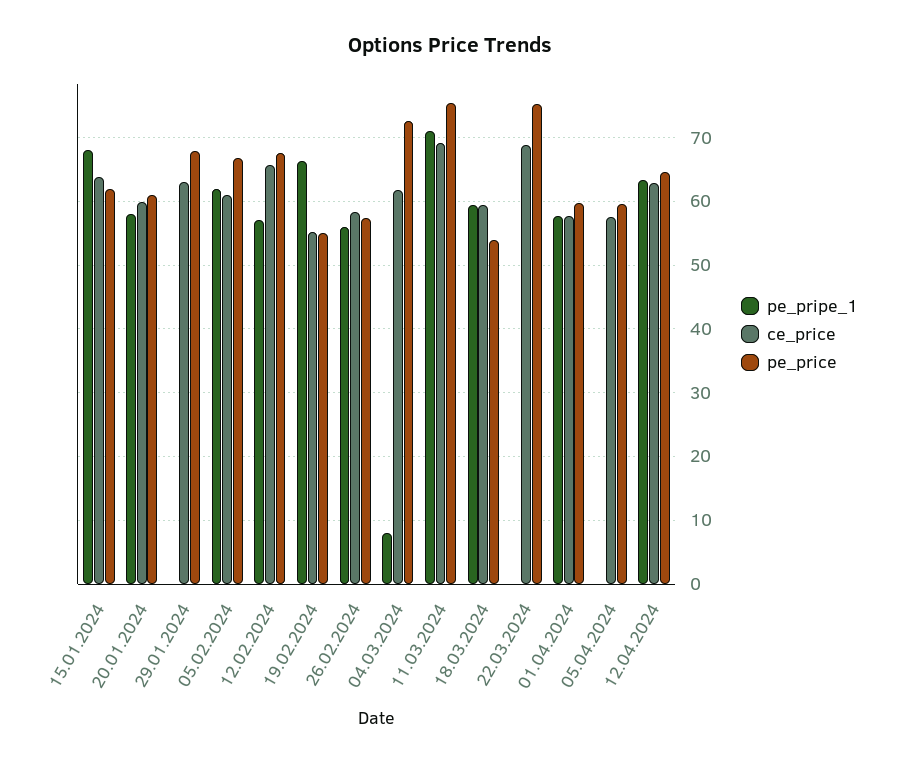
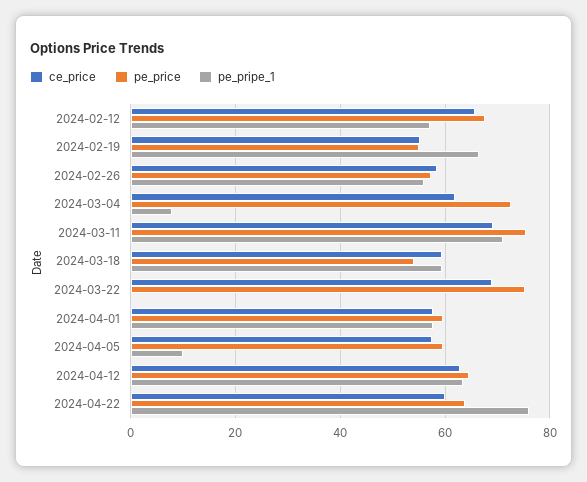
pe_pripe_1, 15.01.2024: 68 -> none
ce_price, 15.01.2024: 64 -> none
pe_price, 15.01.2024: 62 -> none
pe_pripe_1, 20.01.2024: 58 -> none
ce_price, 20.01.2024: 60 -> none
pe_price, 20.01.2024: 61 -> none
pe_pripe_1, 29.01.2024: 0 -> none
ce_price, 29.01.2024: 63 -> none
pe_price, 29.01.2024: 68 -> none
pe_pripe_1, 05.02.2024: 62 -> none
ce_price, 05.02.2024: 61 -> none
pe_price, 05.02.2024: 67 -> none
pe_pripe_1, 05.04.2024: 0 -> 10
ce_price, 2024-04-22: none -> 60
pe_price, 2024-04-22: none -> 64
pe_pripe_1, 2024-04-22: none -> 76

